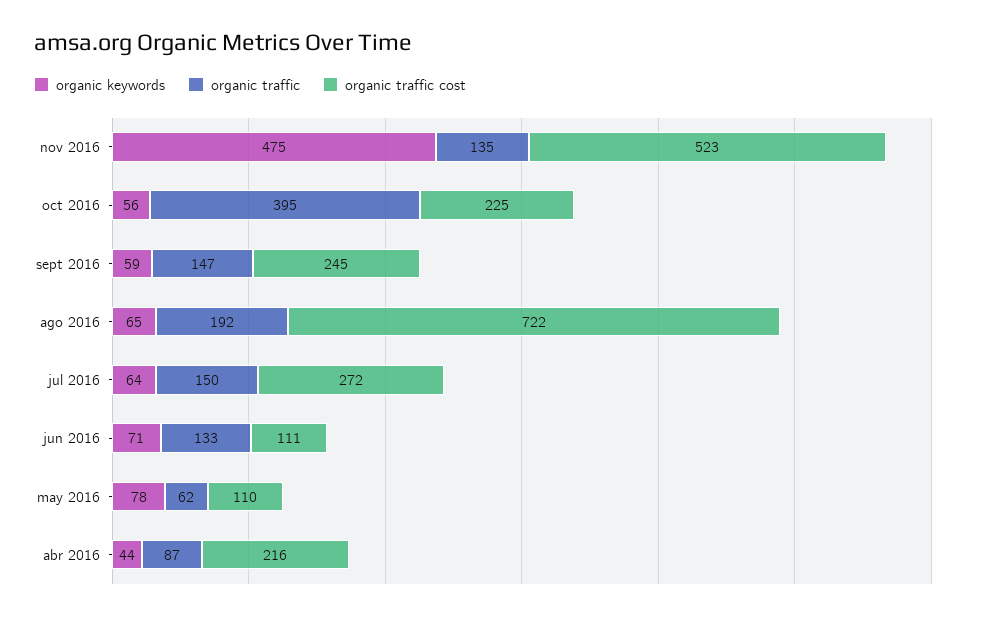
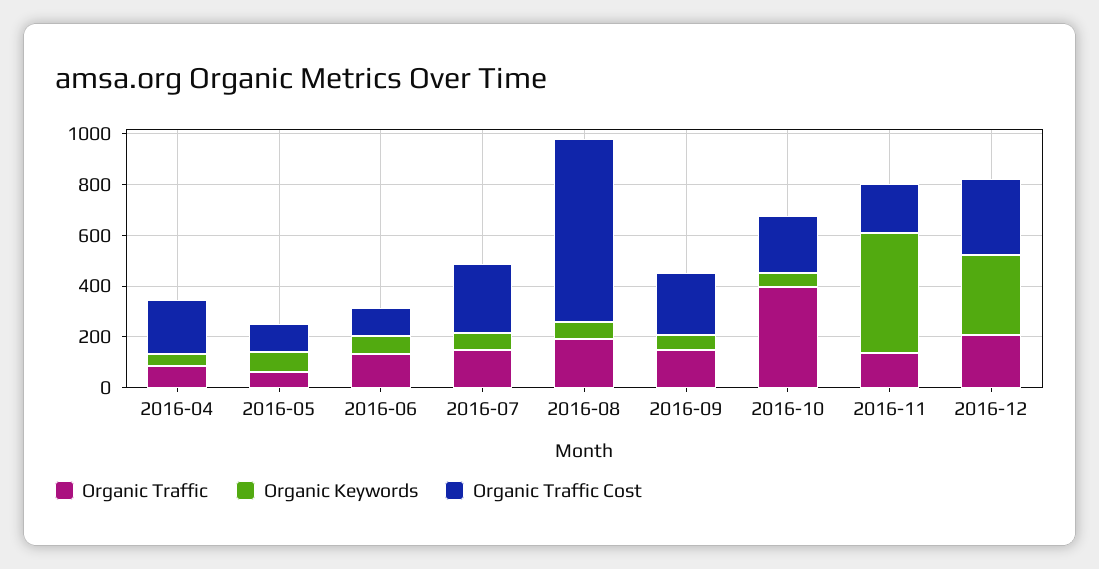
organic traffic cost, nov 2016: 523 -> 200
organic traffic, 2016-12: none -> 200
organic keywords, 2016-12: none -> 300
organic traffic cost, 2016-12: none -> 300

